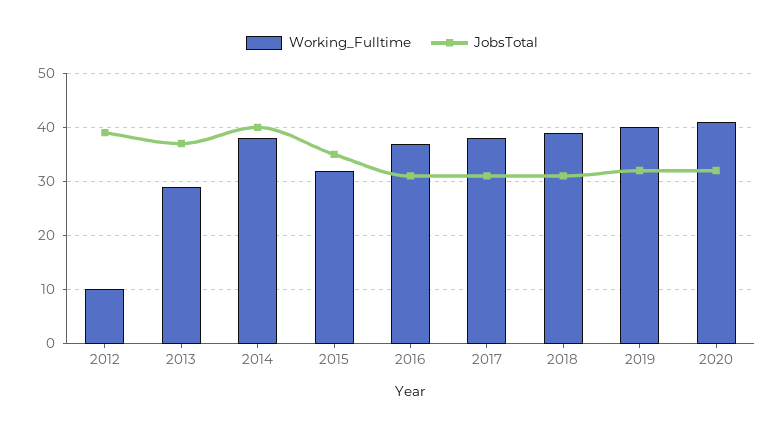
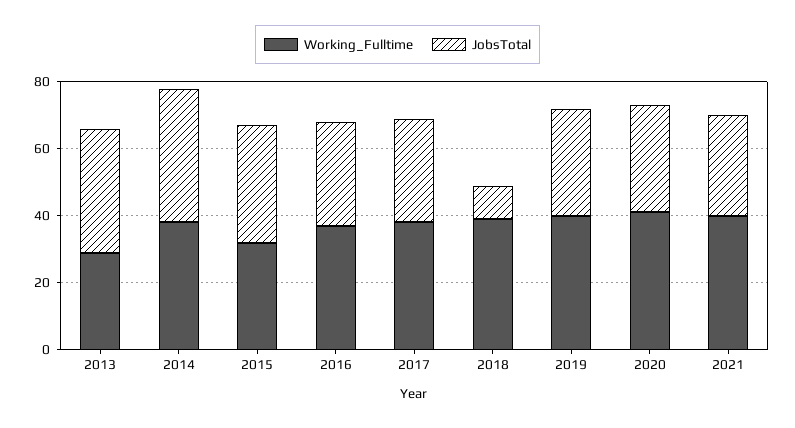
Working_Fulltime, 2012: 10 -> none
JobsTotal, 2012: 40 -> none
JobsTotal, 2018: 30 -> 10
Working_Fulltime, 2021: none -> 40
JobsTotal, 2021: none -> 30

